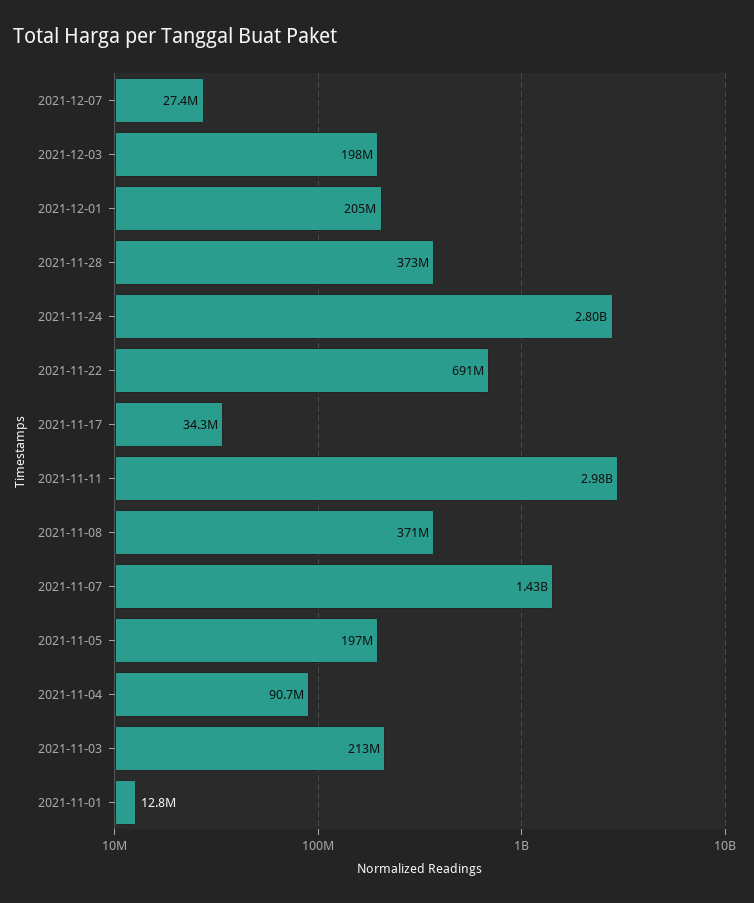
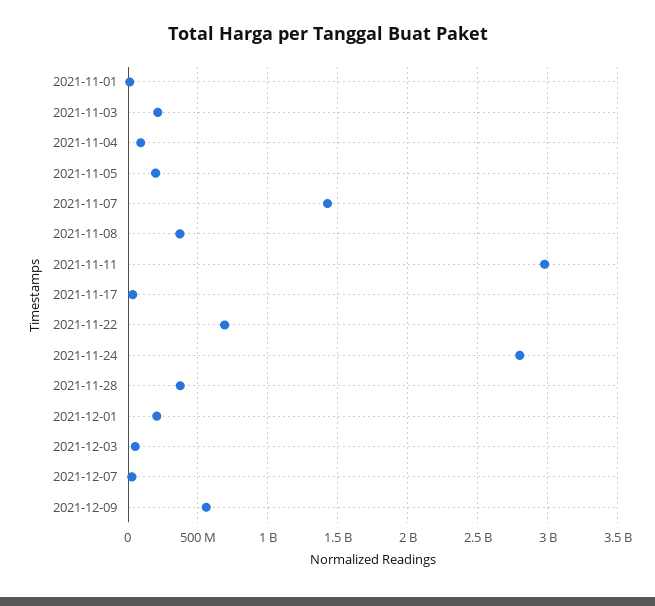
2021-12-03: 198000000 -> 50000000
2021-12-09: none -> 550000000

